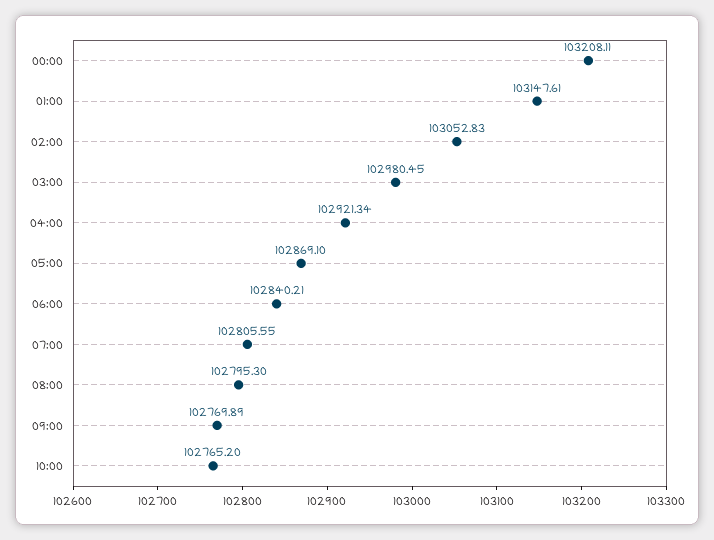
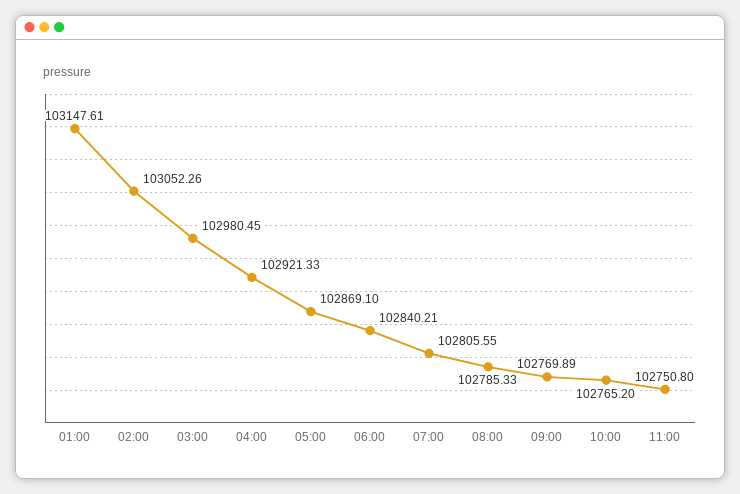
00:00: 103208.11 -> none
02:00: 103052.83 -> 103052.26
04:00: 102921.34 -> 102921.33
08:00: 102795.3 -> 102785.33
11:00: none -> 102750.8

